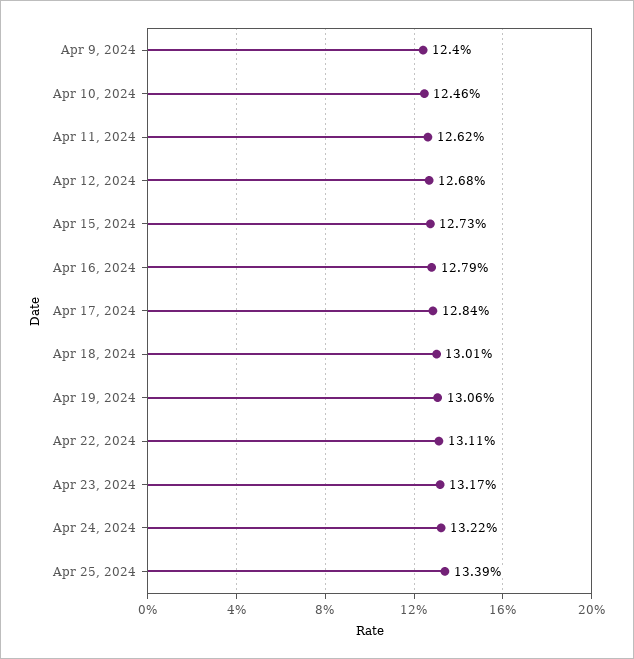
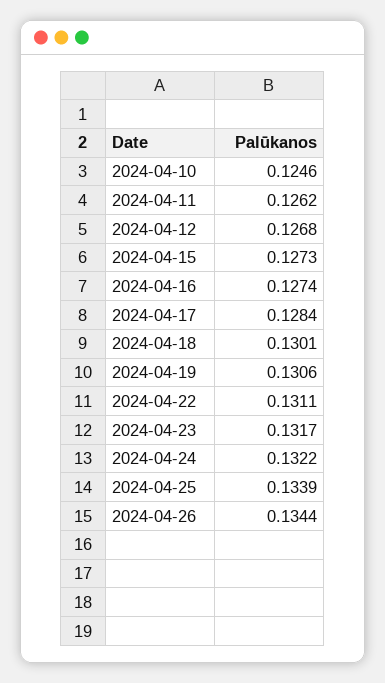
Apr 9, 2024: 0.124 -> none
Apr 16, 2024: 0.1279 -> 0.1274
2024-04-26: none -> 0.1344

